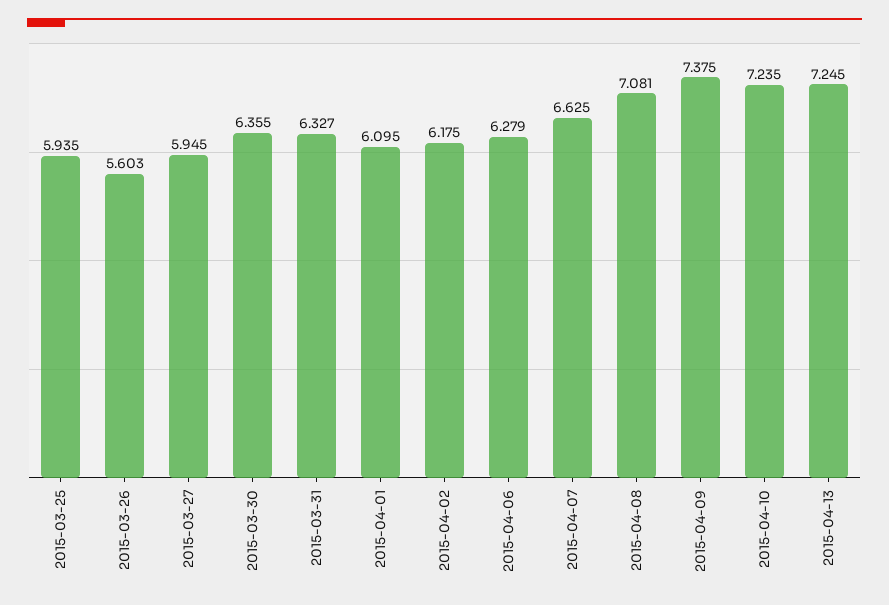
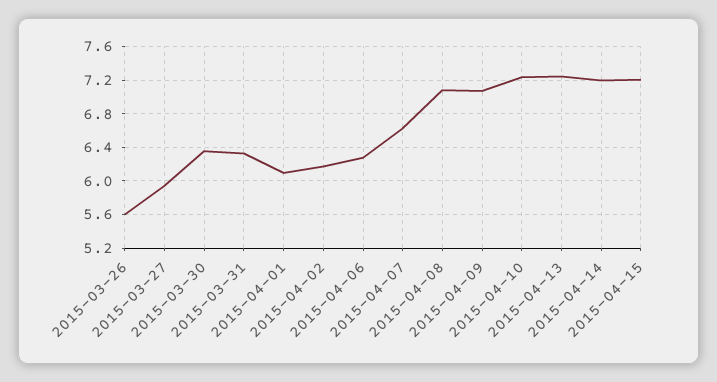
2015-03-25: 5.935 -> none
2015-04-09: 7.375 -> 7.1
2015-04-14: none -> 7.2
2015-04-15: none -> 7.2

